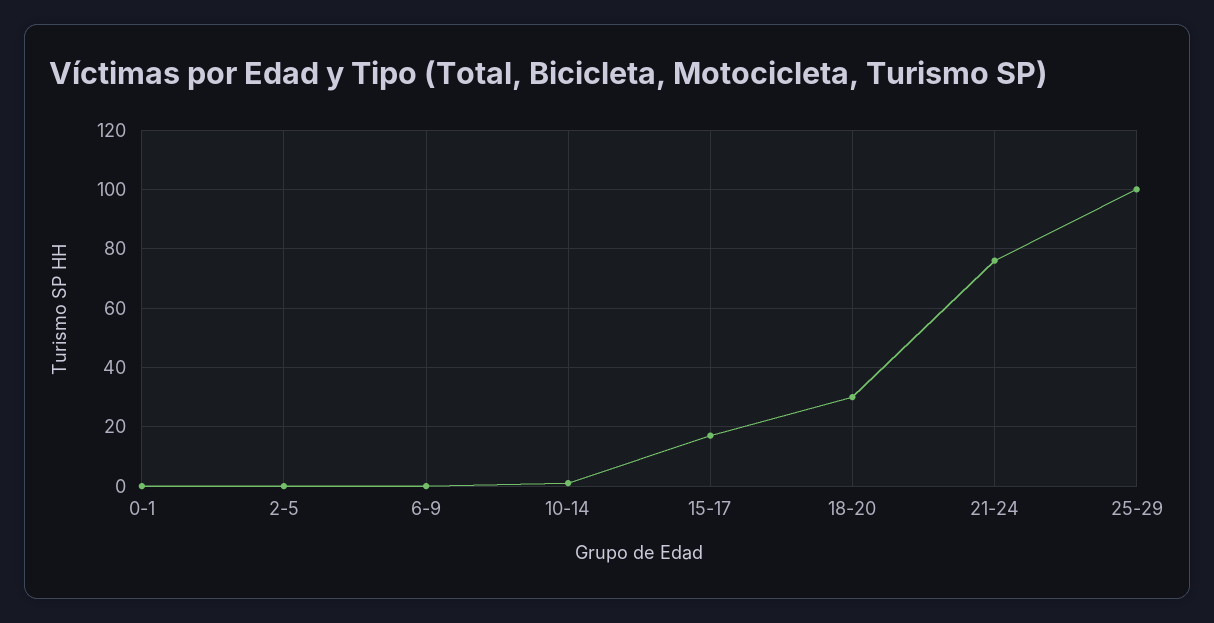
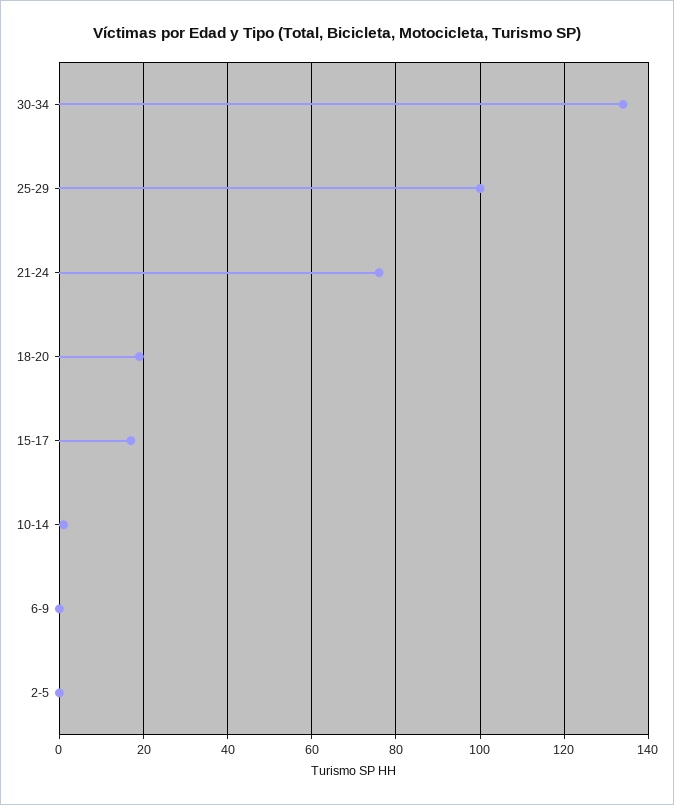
0-1: 0 -> none
18-20: 30 -> 20
30-34: none -> 135

